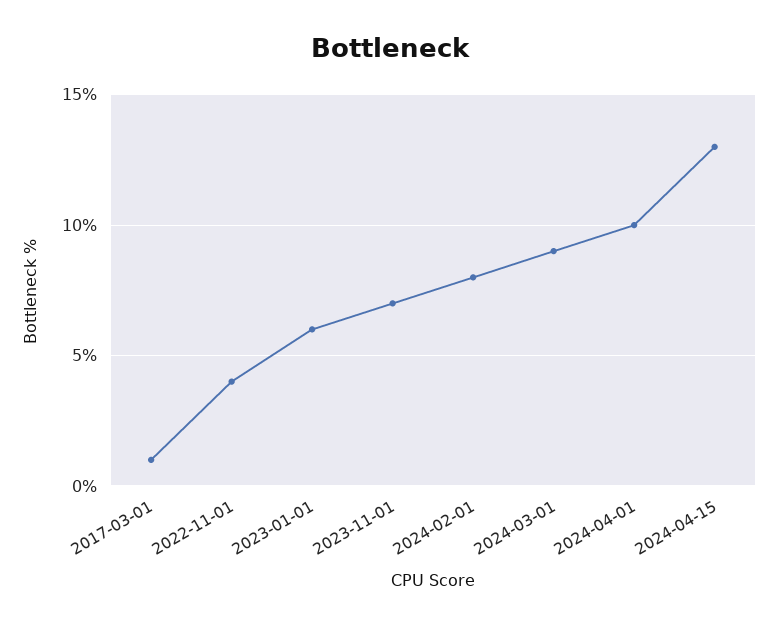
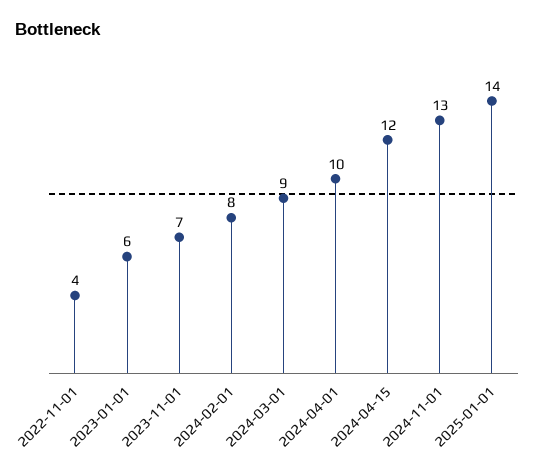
2017-03-01: 1 -> none
2024-04-15: 13 -> 12
2024-11-01: none -> 13
2025-01-01: none -> 14

